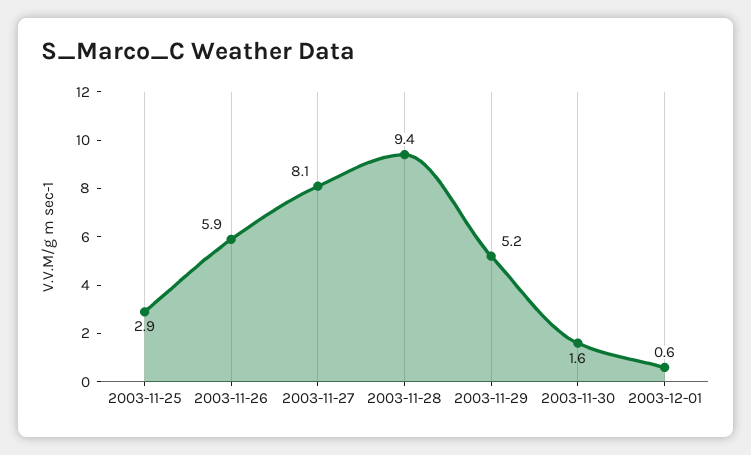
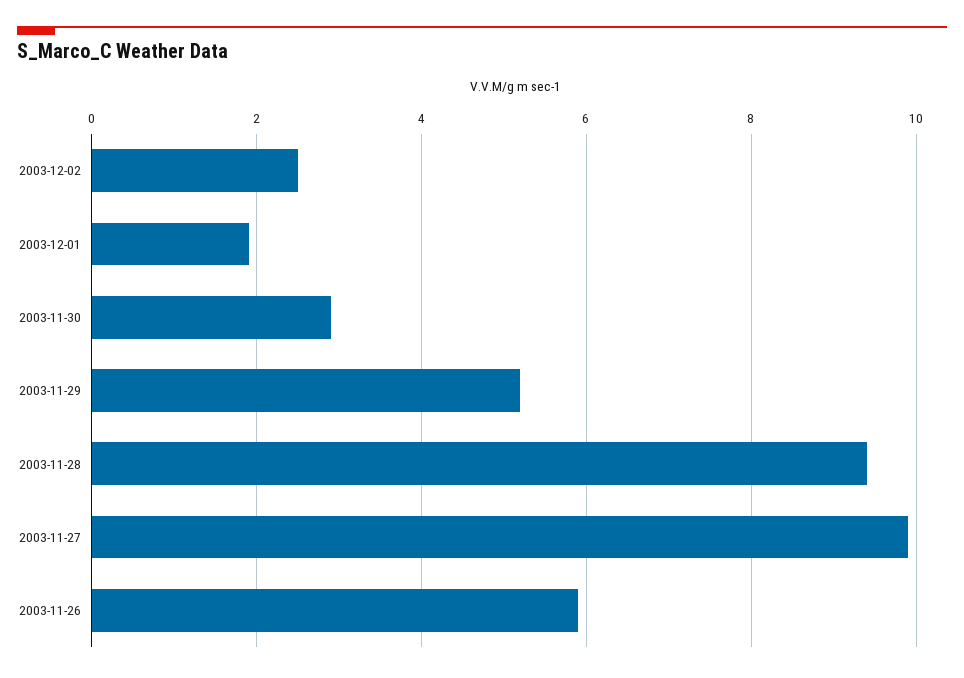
2003-11-25: 2.9 -> none
2003-11-27: 8.1 -> 10
2003-11-30: 1.6 -> 3
2003-12-01: 0.6 -> 2
2003-12-02: none -> 2.5

